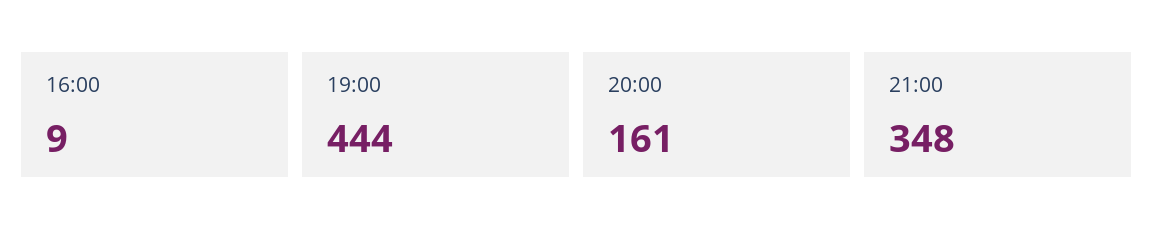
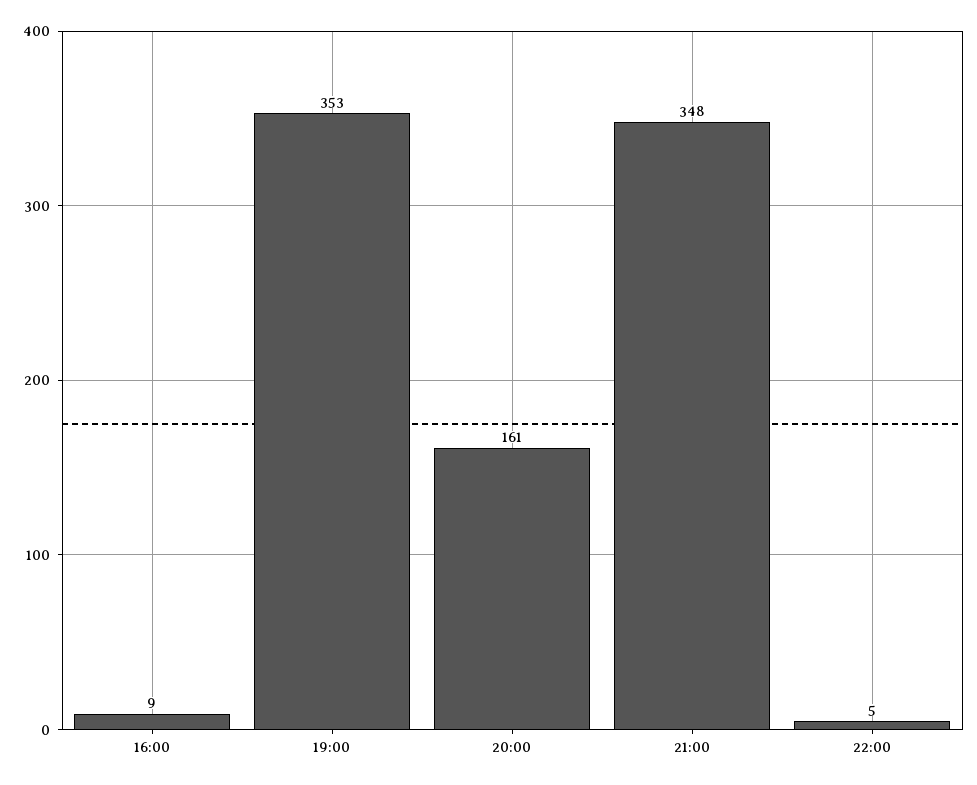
19:00: 444 -> 353
22:00: none -> 5

